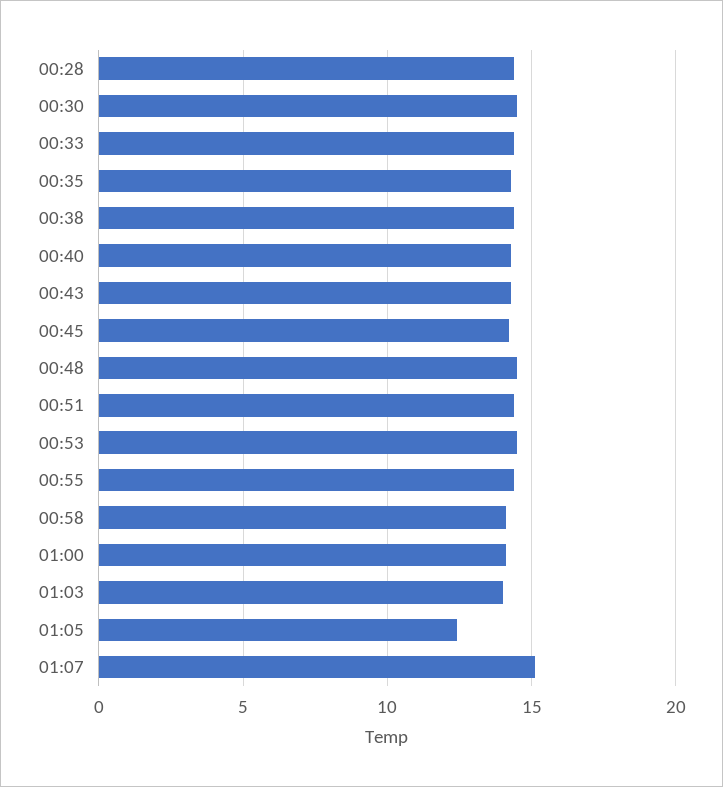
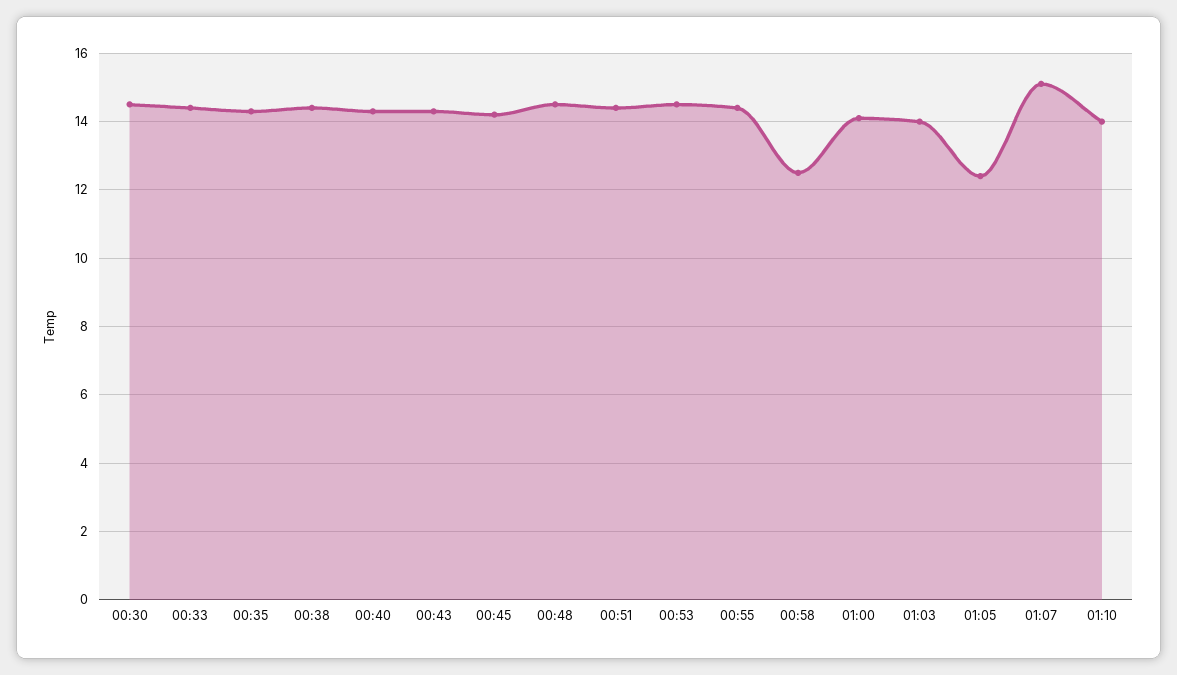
00:28: 14.5 -> none
00:58: 14 -> 12.5
01:10: none -> 14

